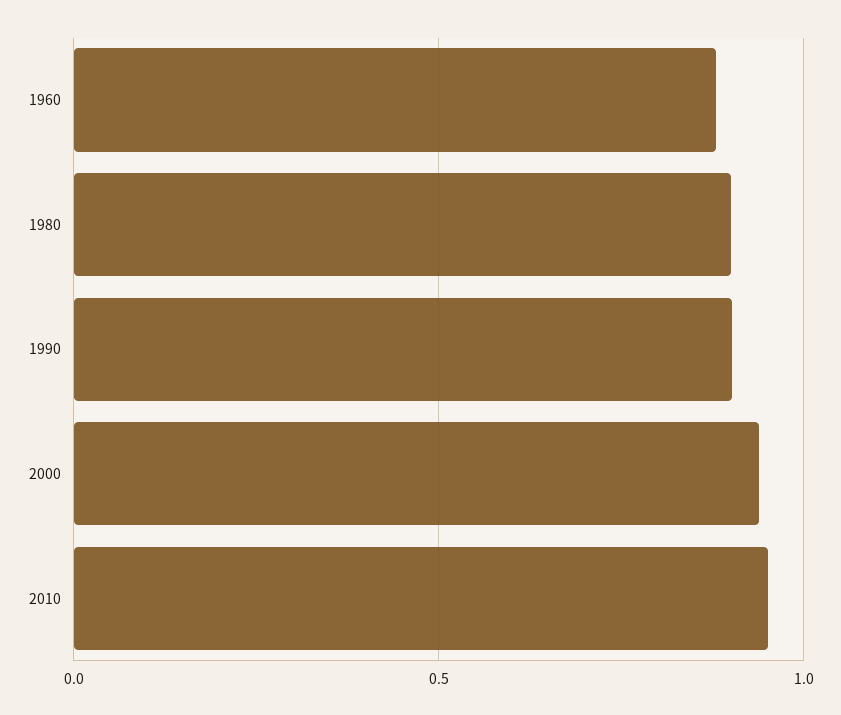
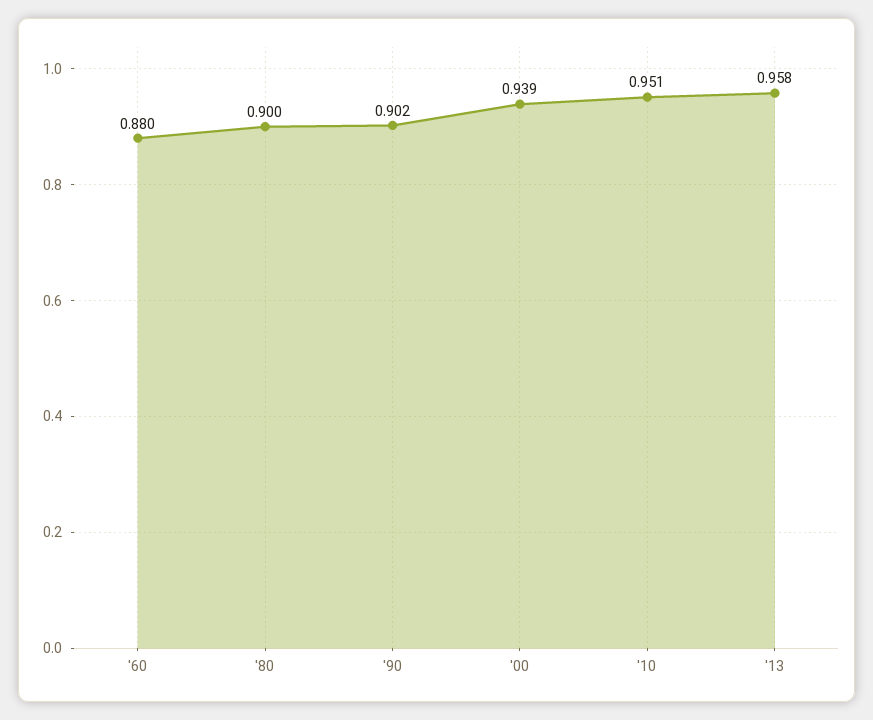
'13: none -> 0.958

